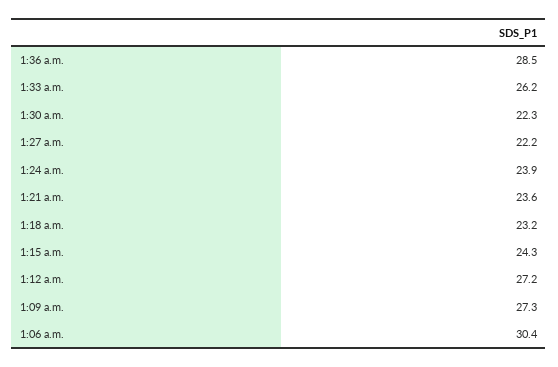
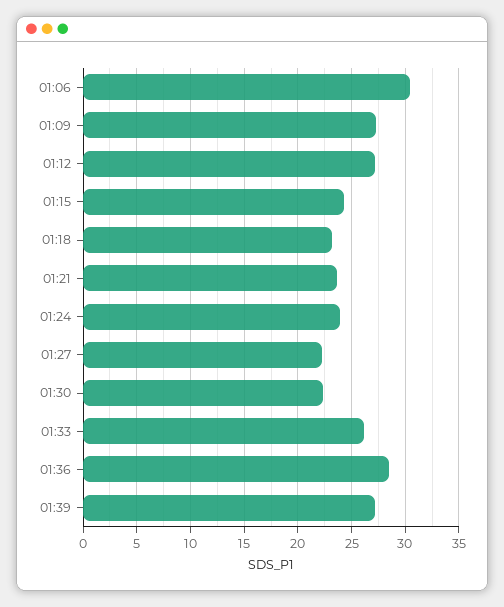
01:39: none -> 27

